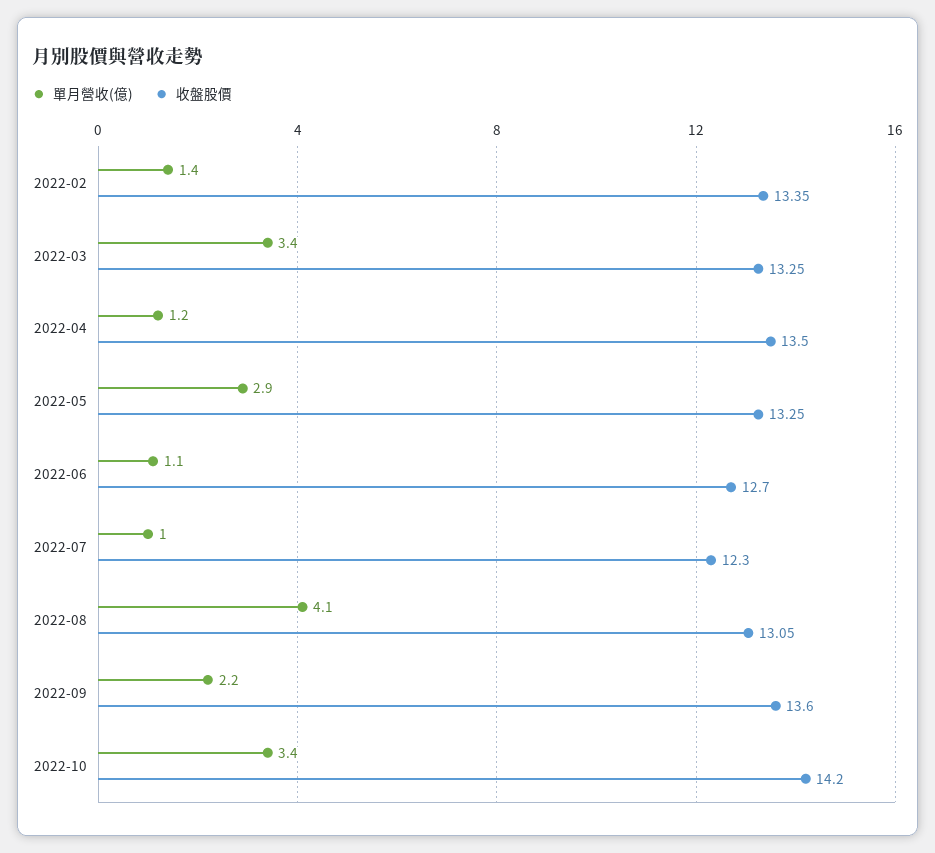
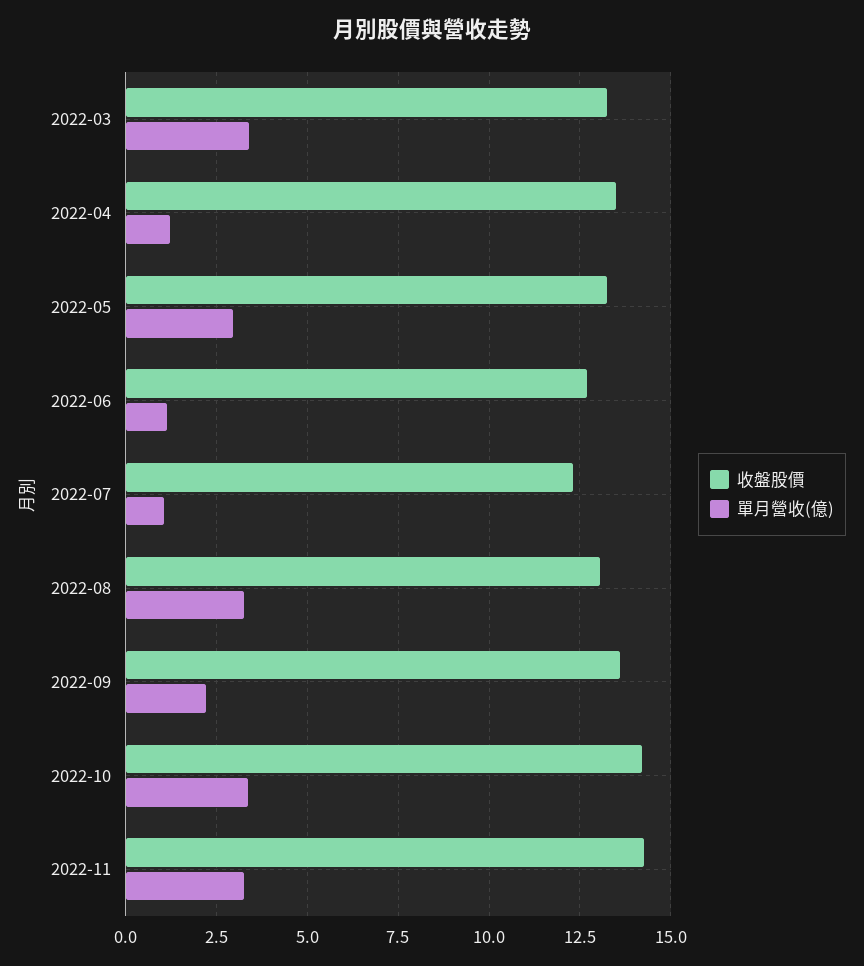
單月營收(億), 2022-02: 1.4 -> none
收盤股價, 2022-02: 13.35 -> none
單月營收(億), 2022-08: 4.1 -> 3.25
收盤股價, 2022-11: none -> 14.25
單月營收(億), 2022-11: none -> 3.25

